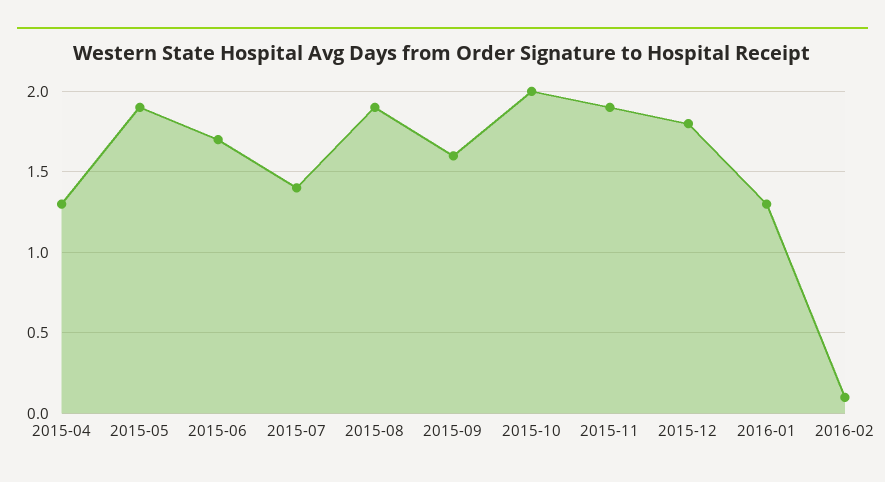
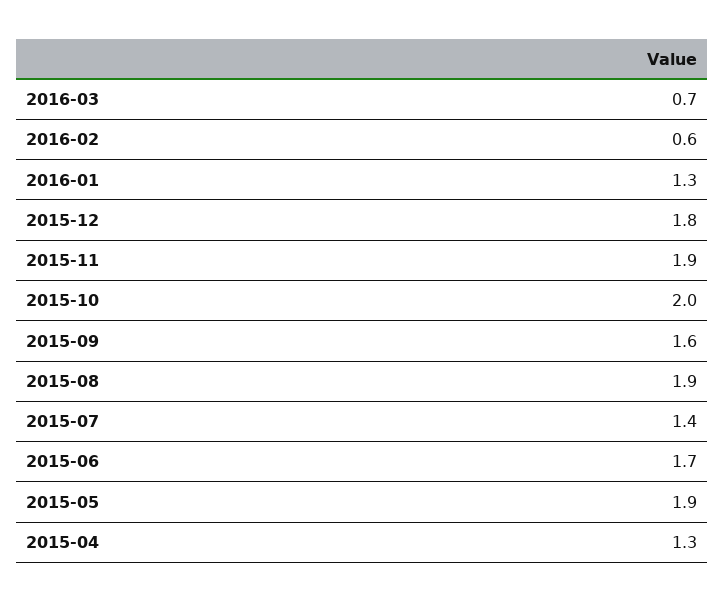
2016-02: 0.1 -> 0.6
2016-03: none -> 0.7

